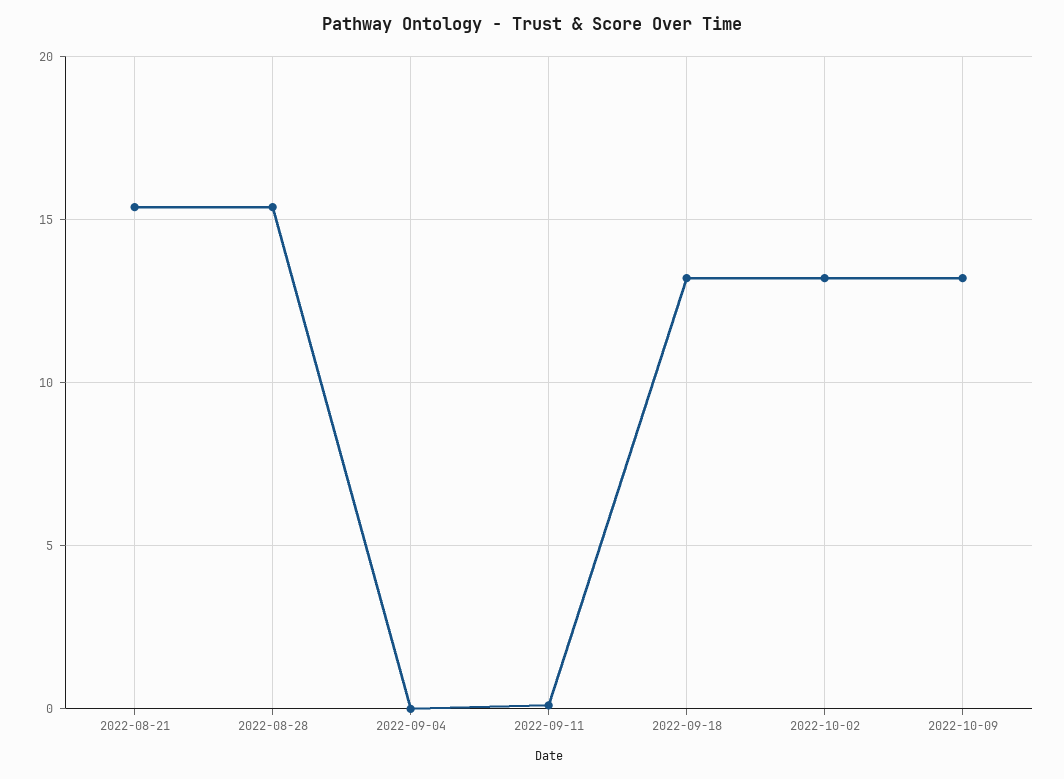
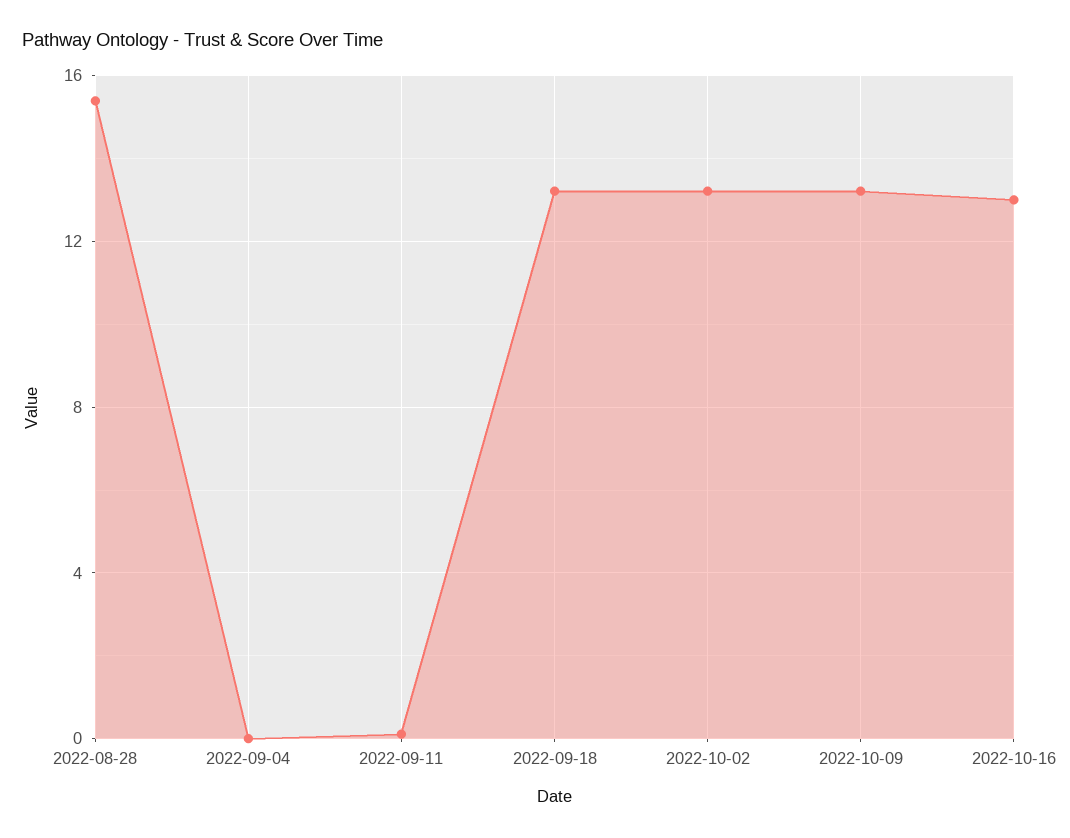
2022-08-21: 15.5 -> none
2022-10-16: none -> 13

